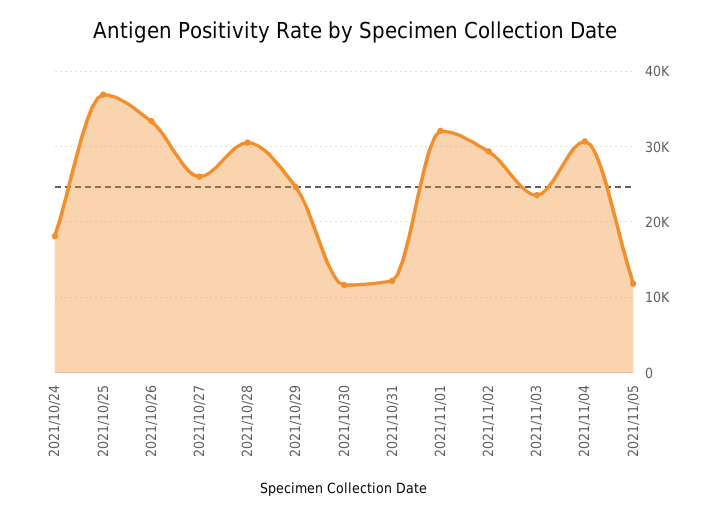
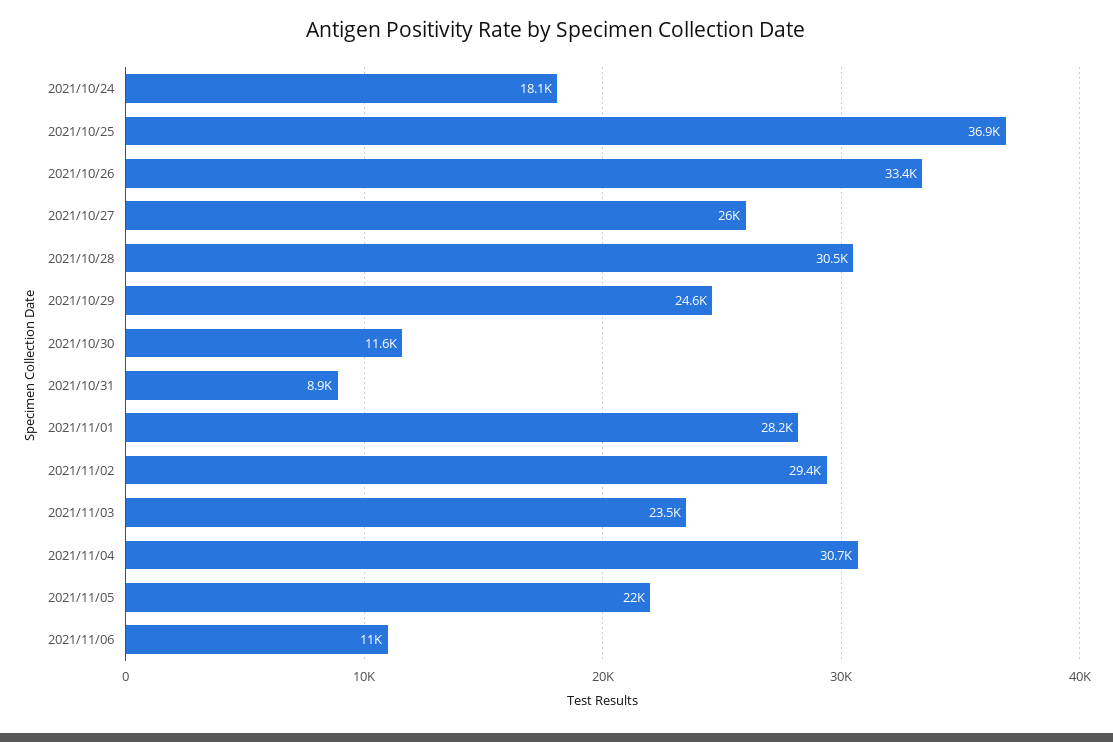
2021/10/31: 12000 -> 8900
2021/11/01: 32000 -> 28200
2021/11/05: 12000 -> 22000
2021/11/06: none -> 11000

